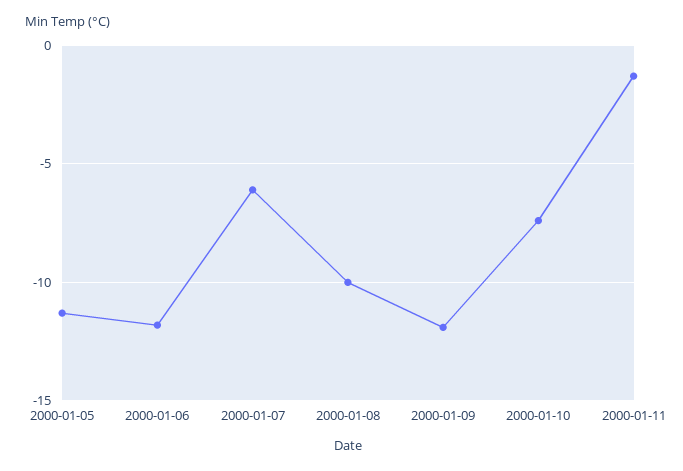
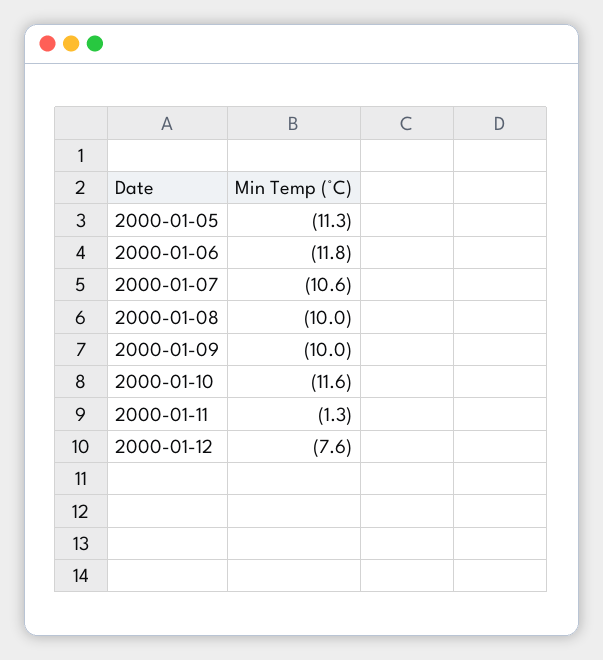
2000-01-07: -6 -> -10.6
2000-01-09: -12 -> -10
2000-01-10: -7.5 -> -11.6
2000-01-12: none -> -7.6

